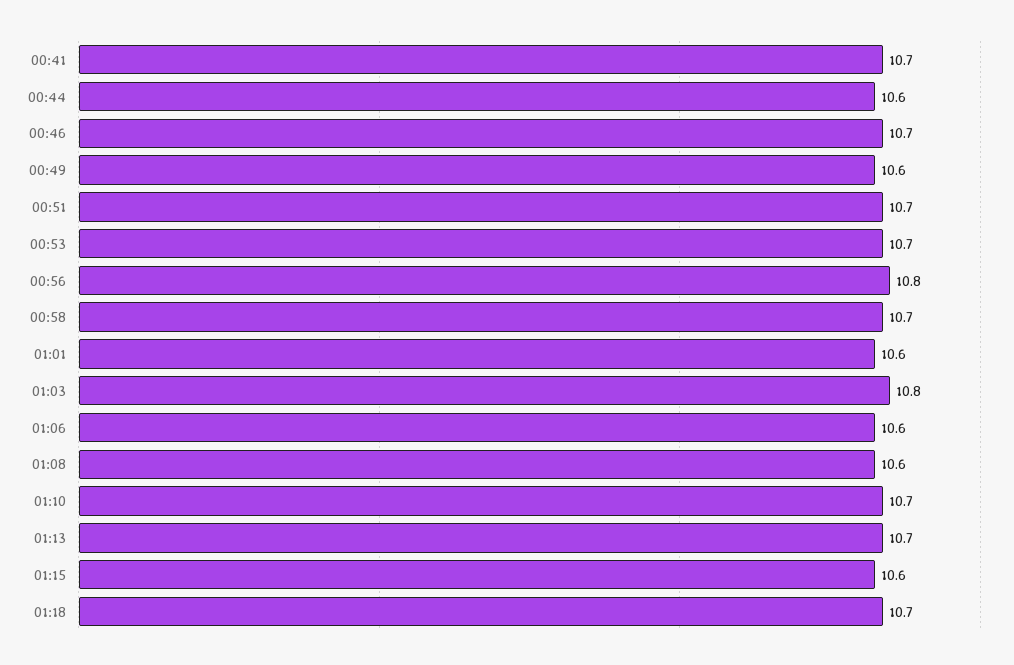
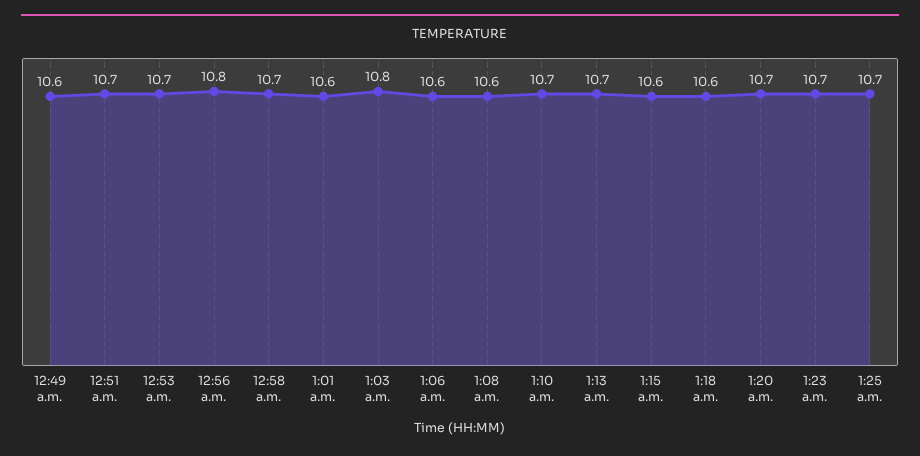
00:41: 10.7 -> none
00:44: 10.6 -> none
00:46: 10.7 -> none
01:18: 10.7 -> 10.6
1:20 a.m.: none -> 10.7
1:23 a.m.: none -> 10.7
1:25 a.m.: none -> 10.7

